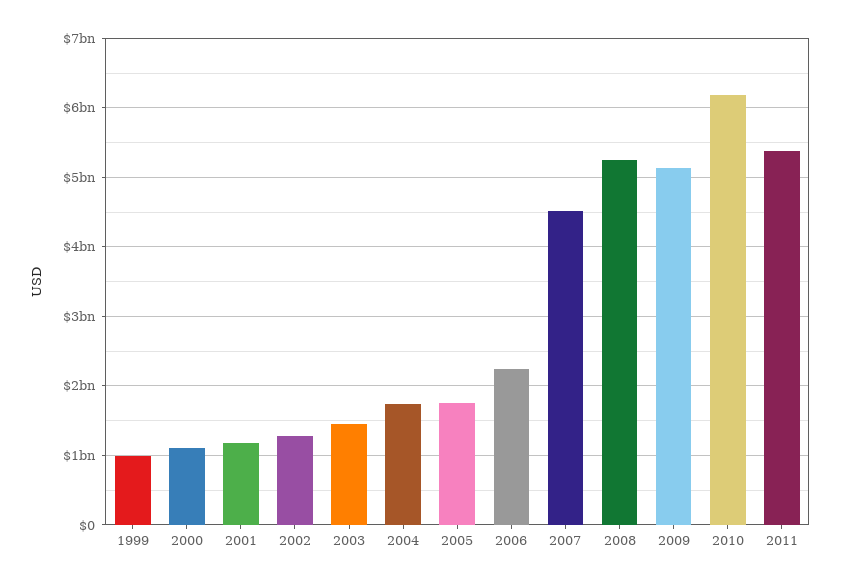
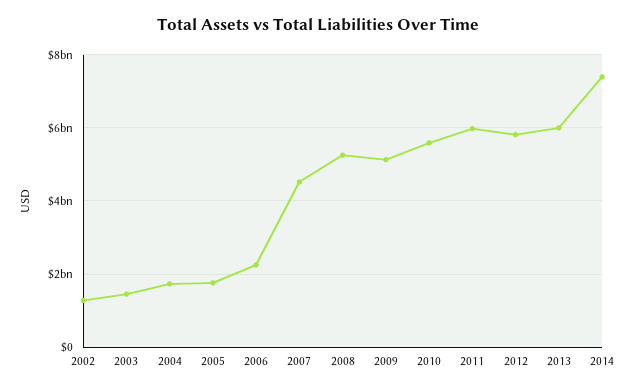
1999: 1000000000 -> none
2000: 1100000000 -> none
2001: 1200000000 -> none
2010: 6200000000 -> 5600000000
2011: 5400000000 -> 6000000000
2012: none -> 5800000000
2013: none -> 6000000000
2014: none -> 7400000000

